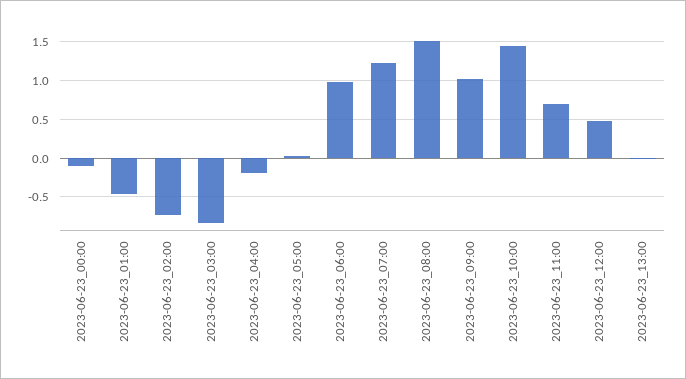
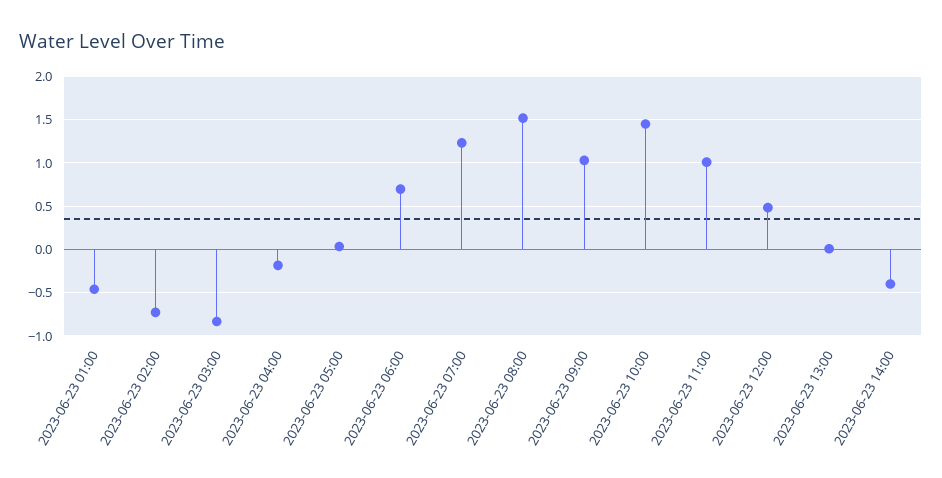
2023-06-23_00:00: -0.1 -> none
2023-06-23_06:00: 1 -> 0.7
2023-06-23_11:00: 0.7 -> 1
2023-06-23 14:00: none -> -0.4

